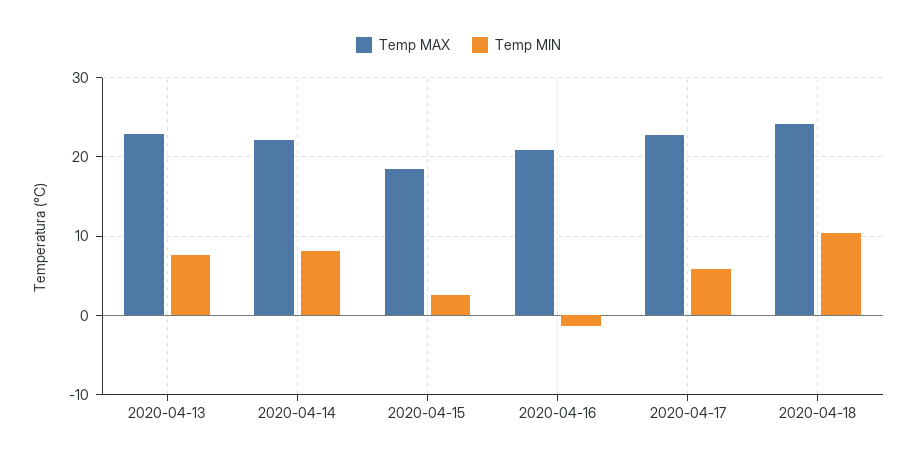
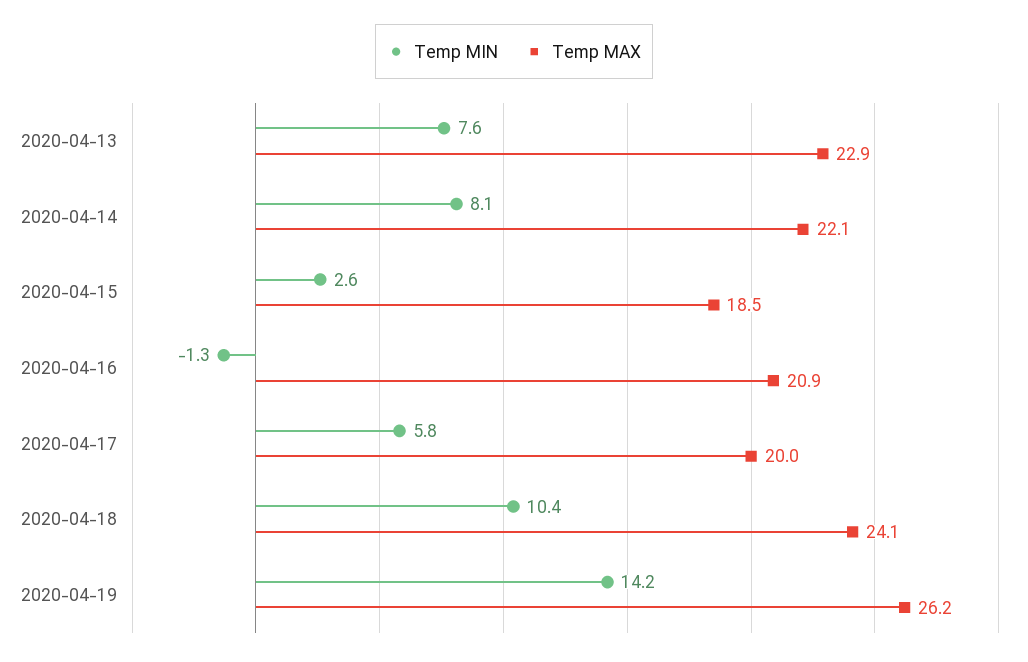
Temp MAX, 2020-04-17: 23 -> 20
Temp MIN, 2020-04-19: none -> 14.2
Temp MAX, 2020-04-19: none -> 26.2

